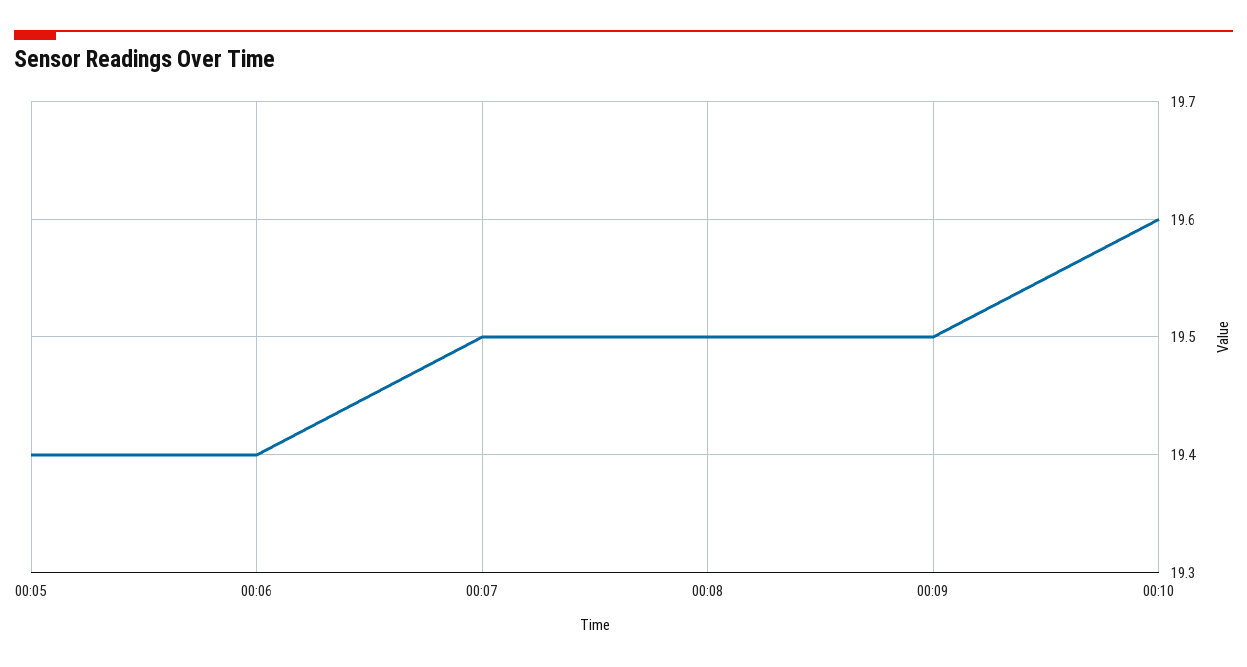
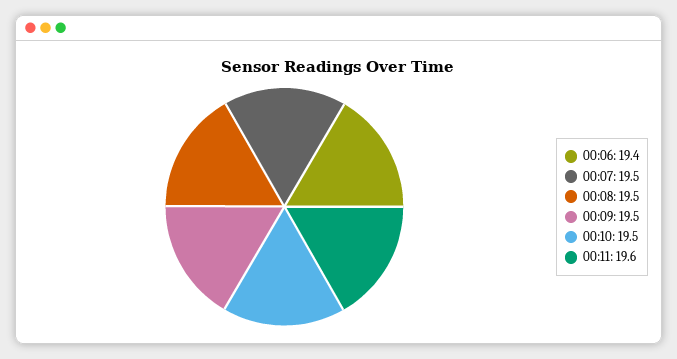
00:05: 19.4 -> none
00:10: 19.6 -> 19.5
00:11: none -> 19.6

